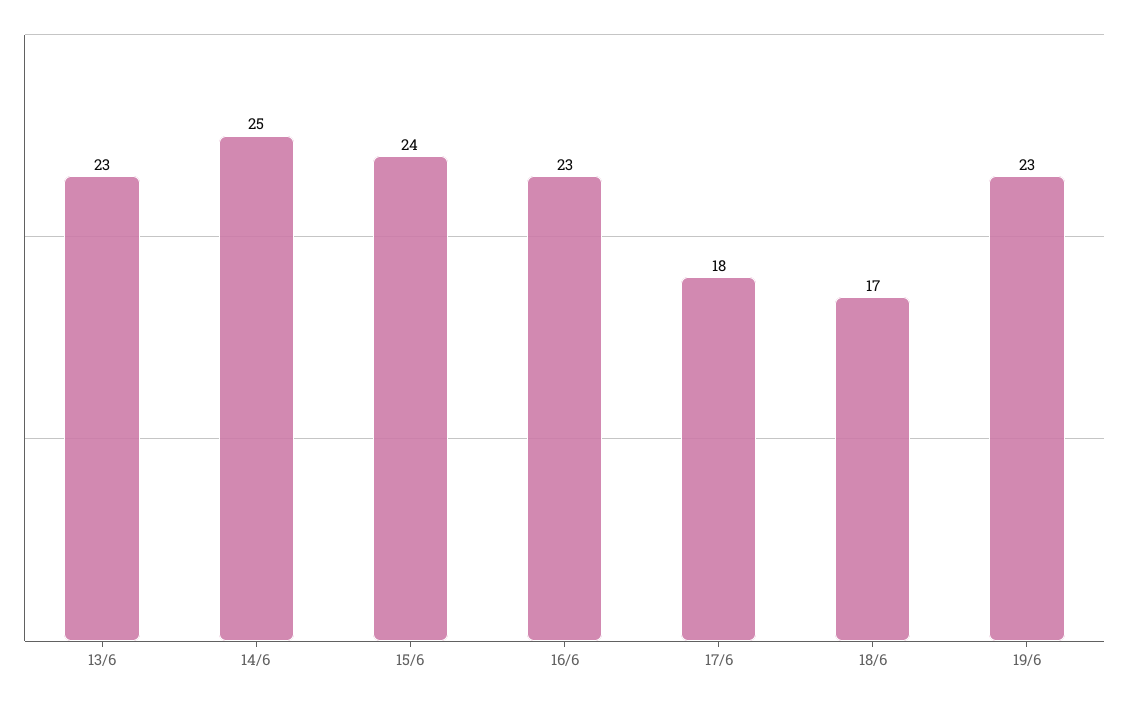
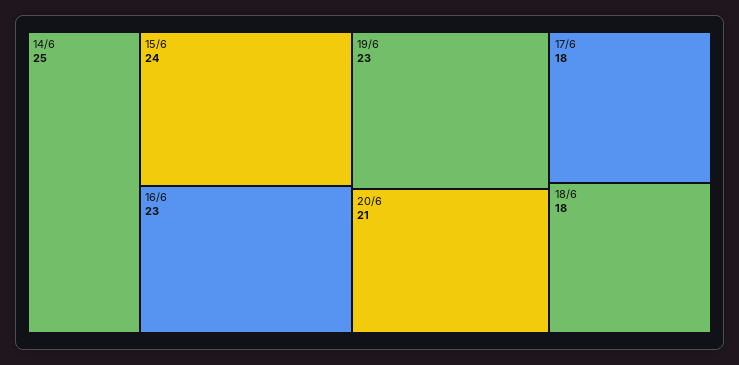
13/6: 23 -> none
18/6: 17 -> 18
20/6: none -> 21

